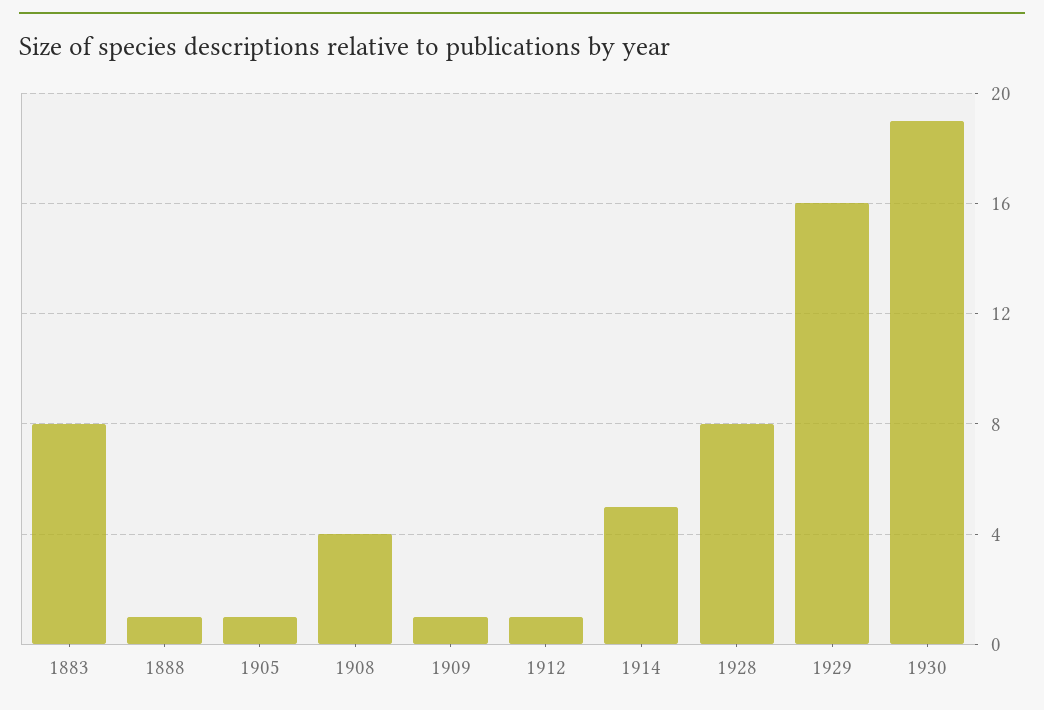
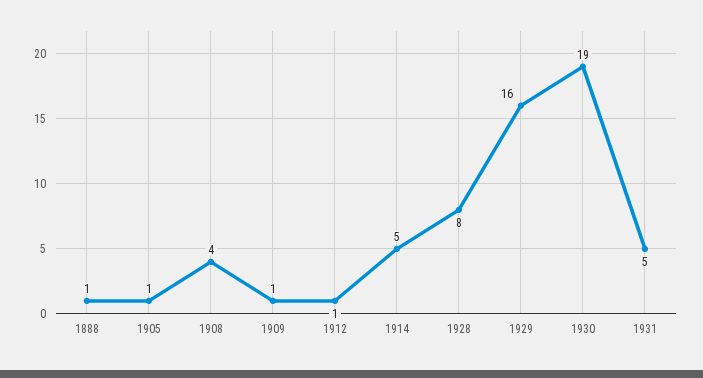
1883: 8 -> none
1931: none -> 5

